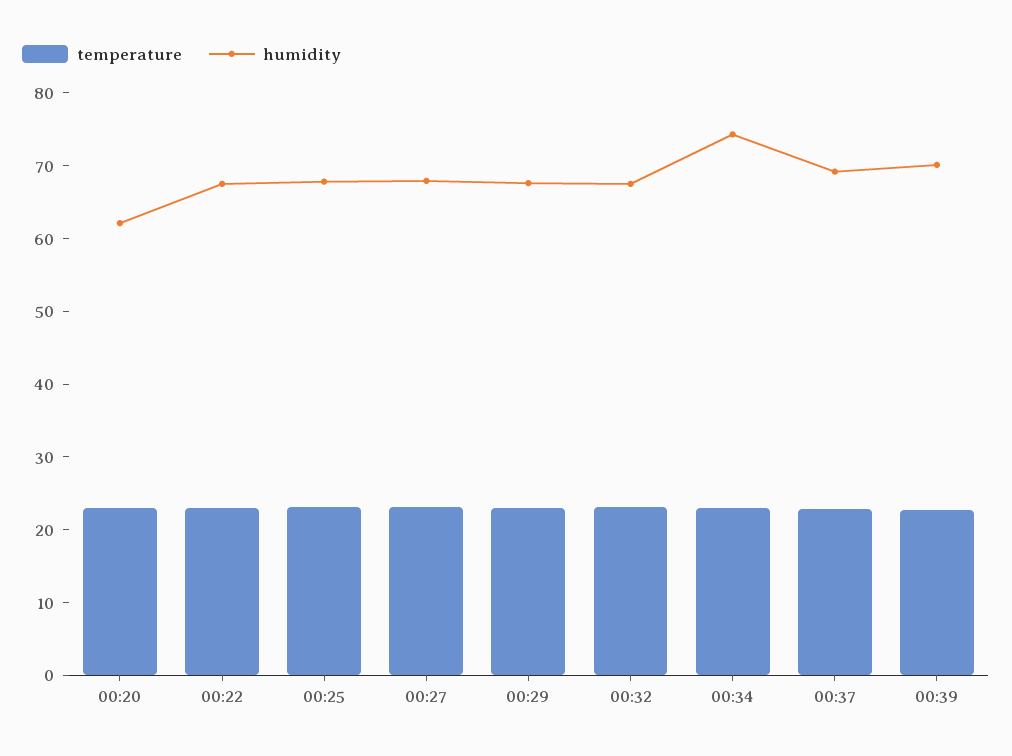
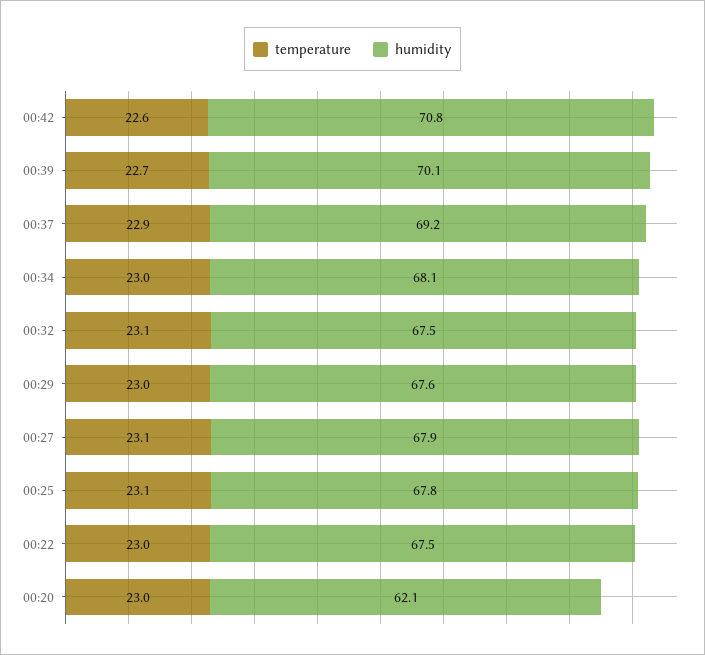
humidity, 00:34: 74 -> 68.1
temperature, 00:42: none -> 22.6
humidity, 00:42: none -> 70.8

